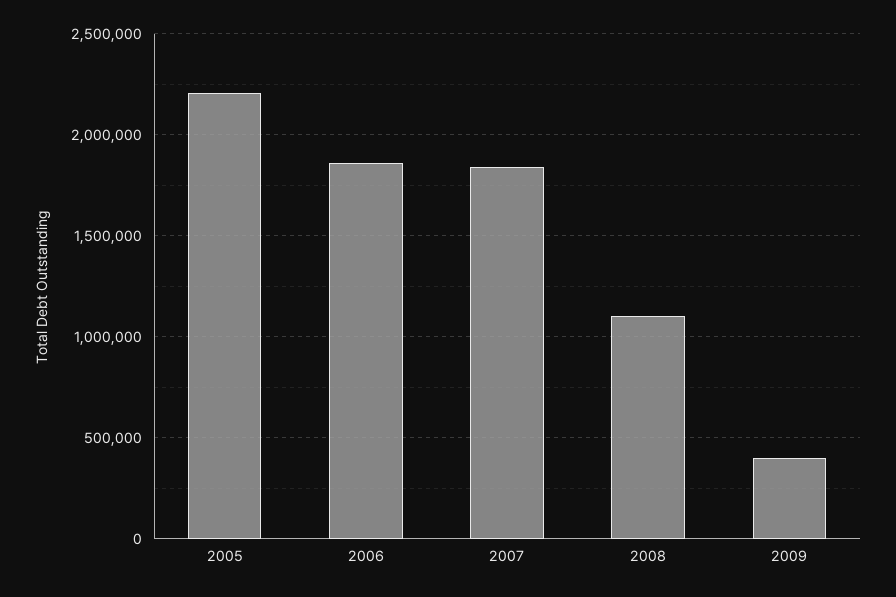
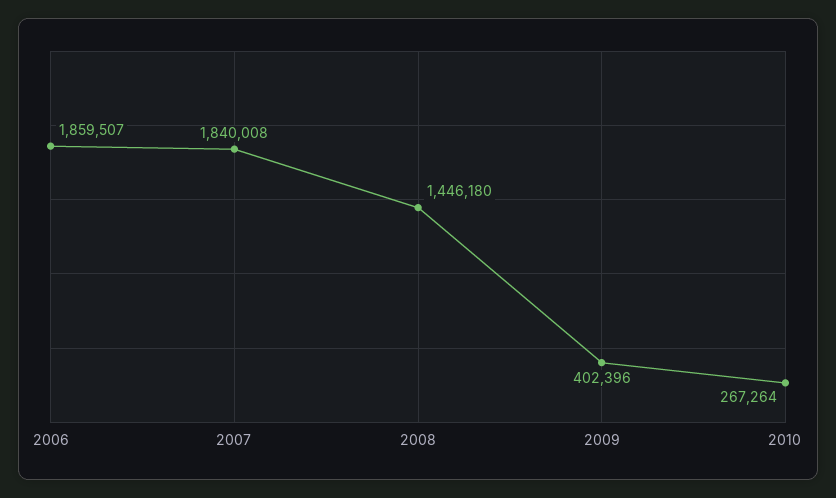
2005: 2200000 -> none
2008: 1100000 -> 1446180
2010: none -> 267264

